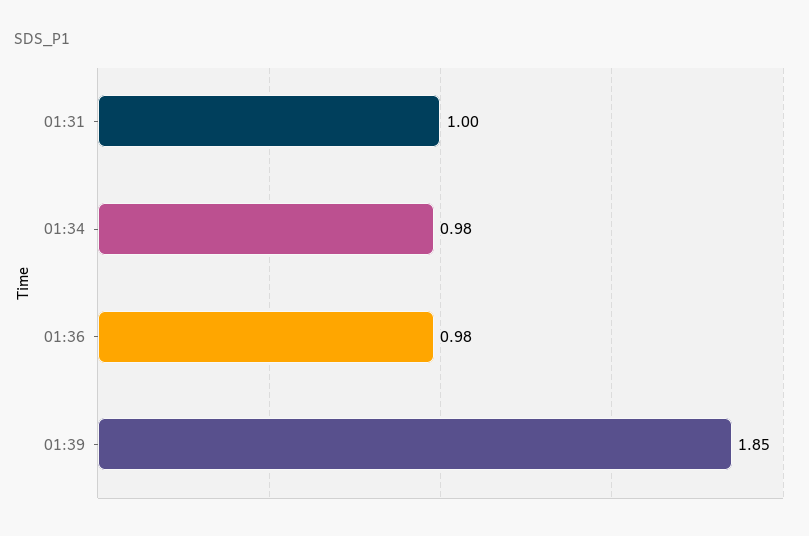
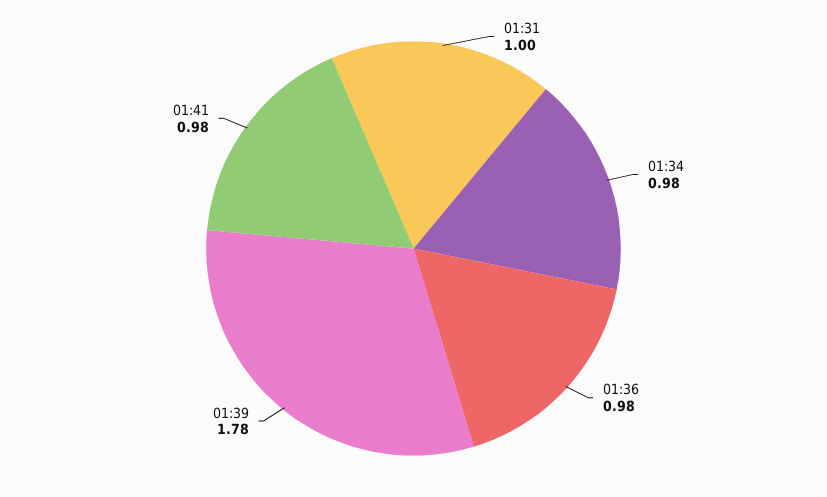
01:39: 1.85 -> 1.78
01:41: none -> 0.98

